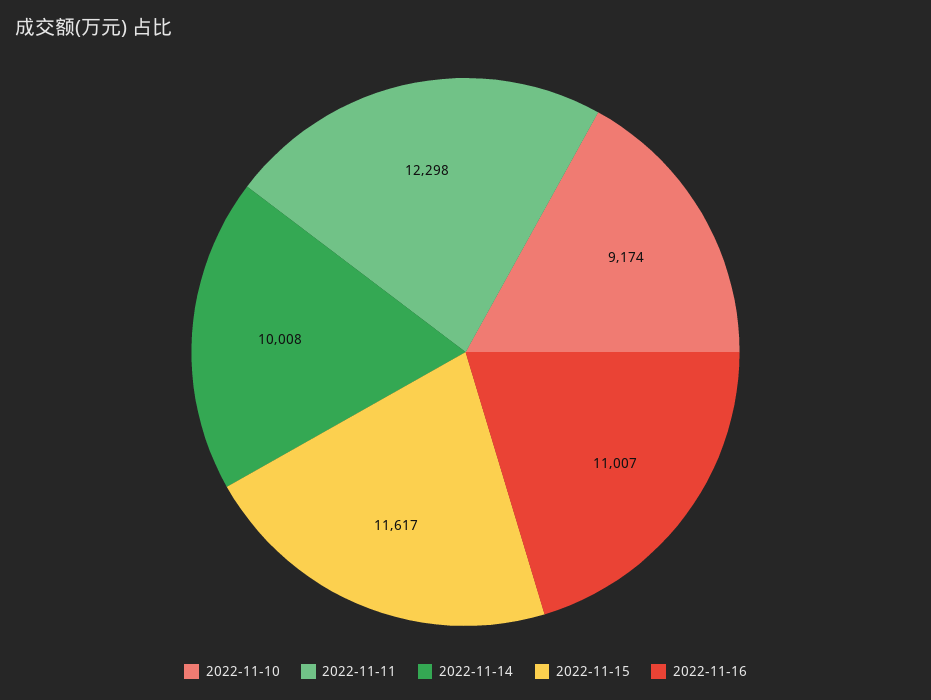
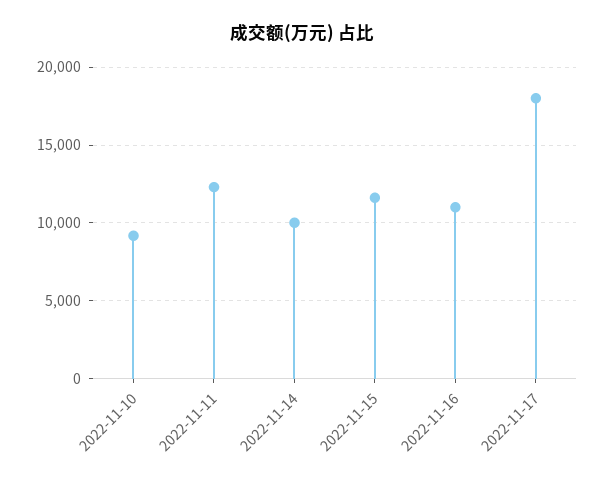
2022-11-17: none -> 18000

